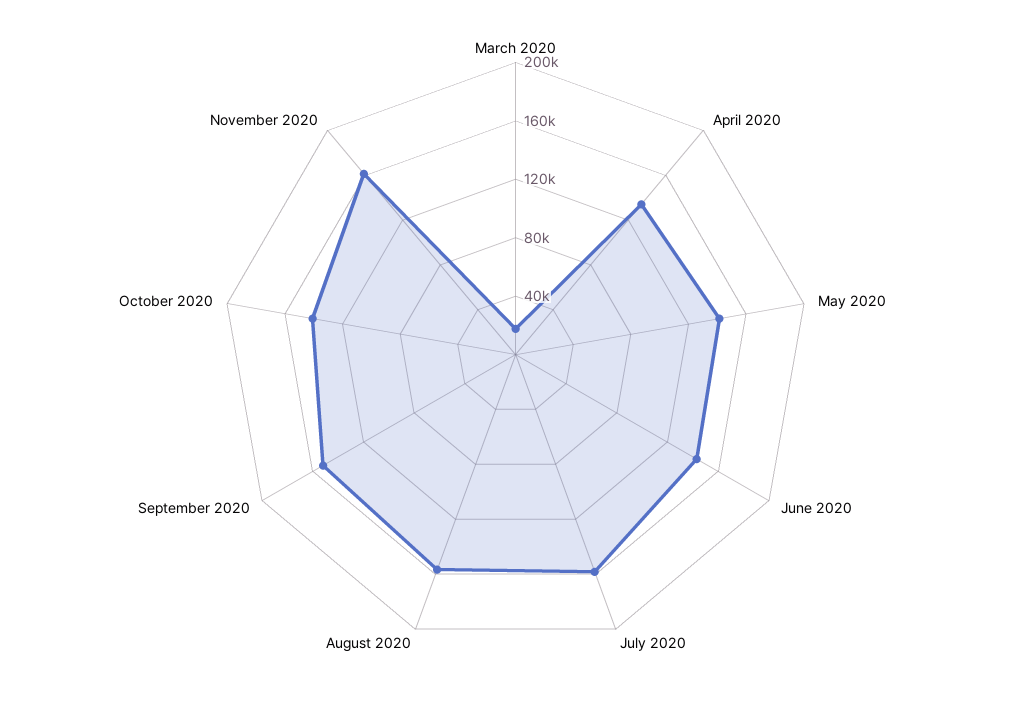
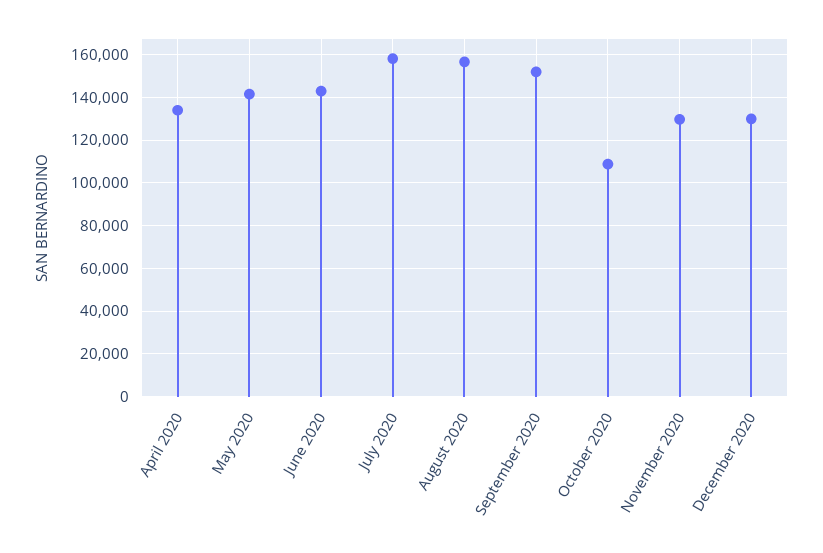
March 2020: 20000 -> none
October 2020: 140000 -> 110000
November 2020: 160000 -> 130000
December 2020: none -> 130000

